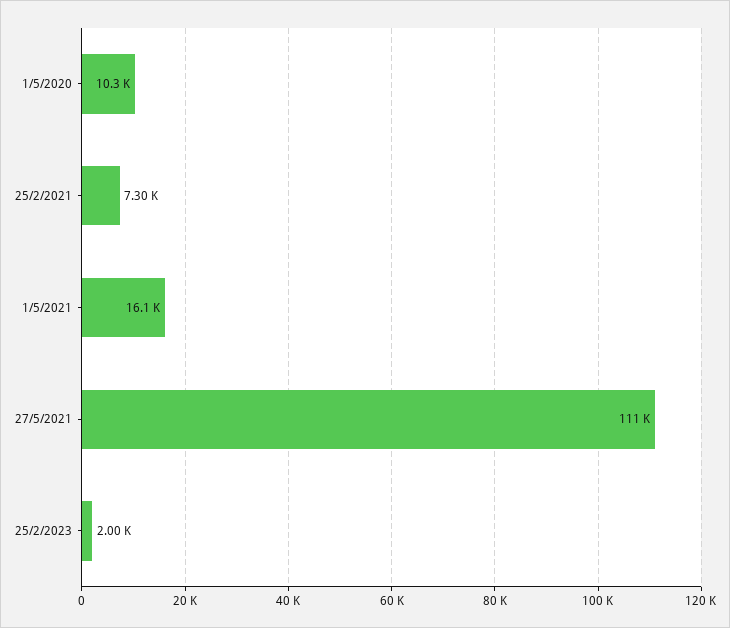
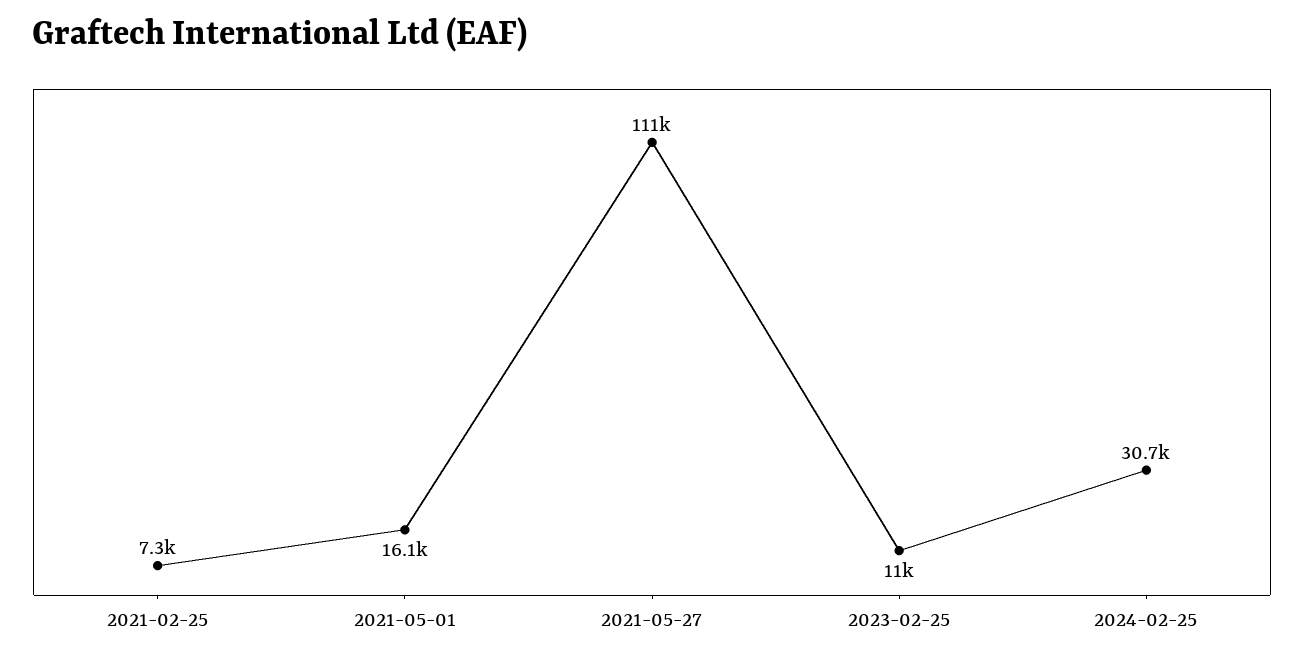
1/5/2020: 10300 -> none
25/2/2023: 2000 -> 11000
2024-02-25: none -> 30700

